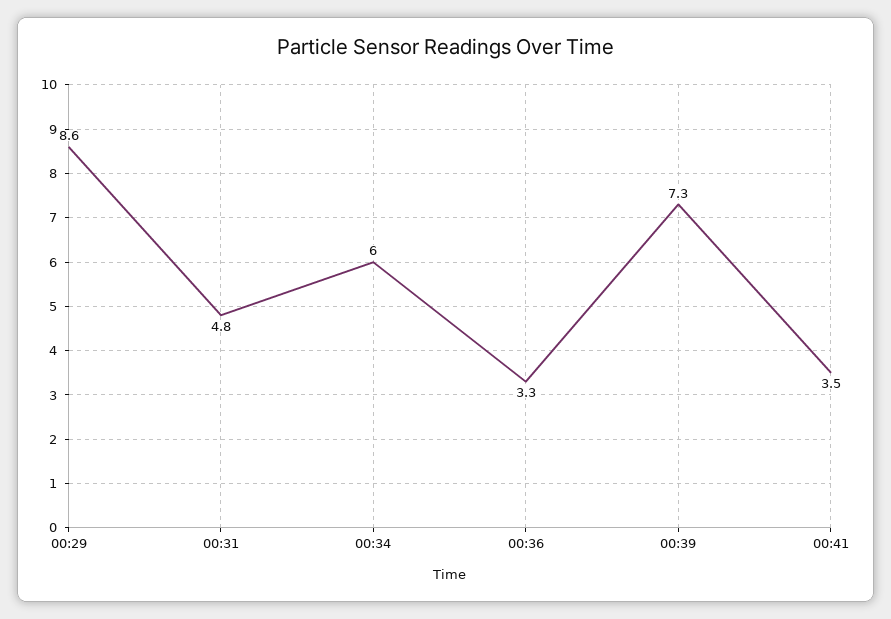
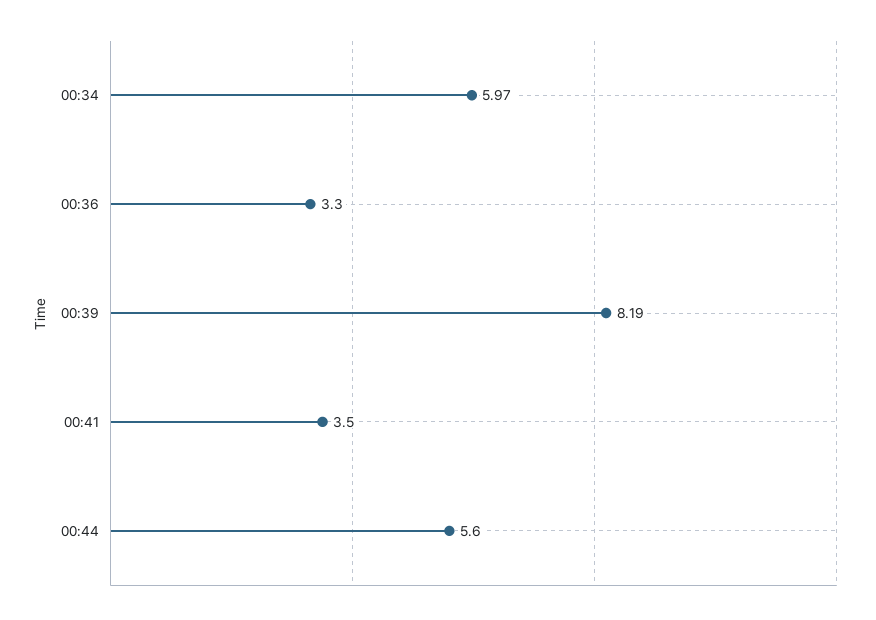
00:29: 8.6 -> none
00:31: 4.8 -> none
00:39: 7.3 -> 8.19
00:44: none -> 5.6

